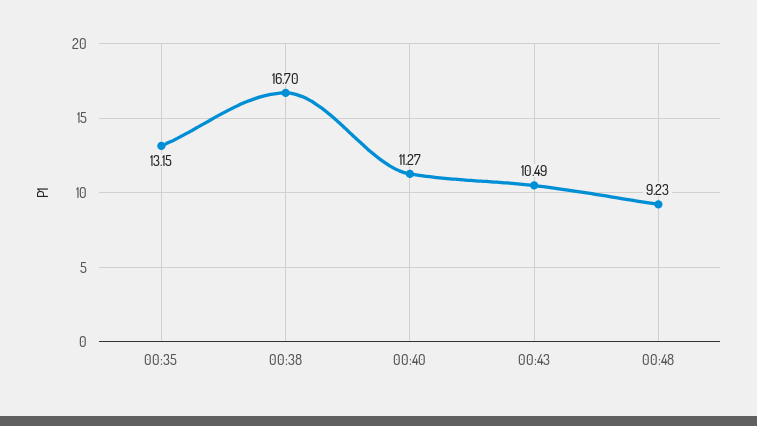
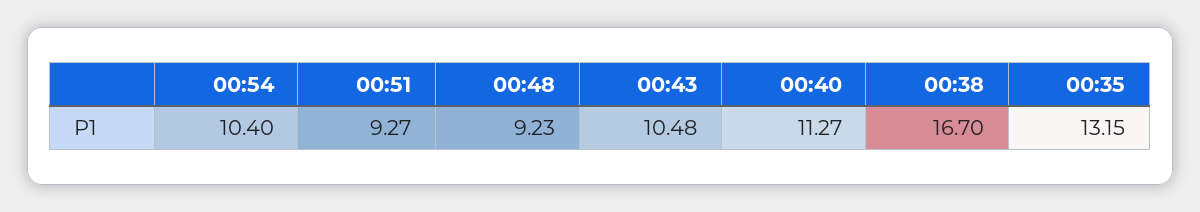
00:43: 10.49 -> 10.48
00:54: none -> 10.4
00:51: none -> 9.27

